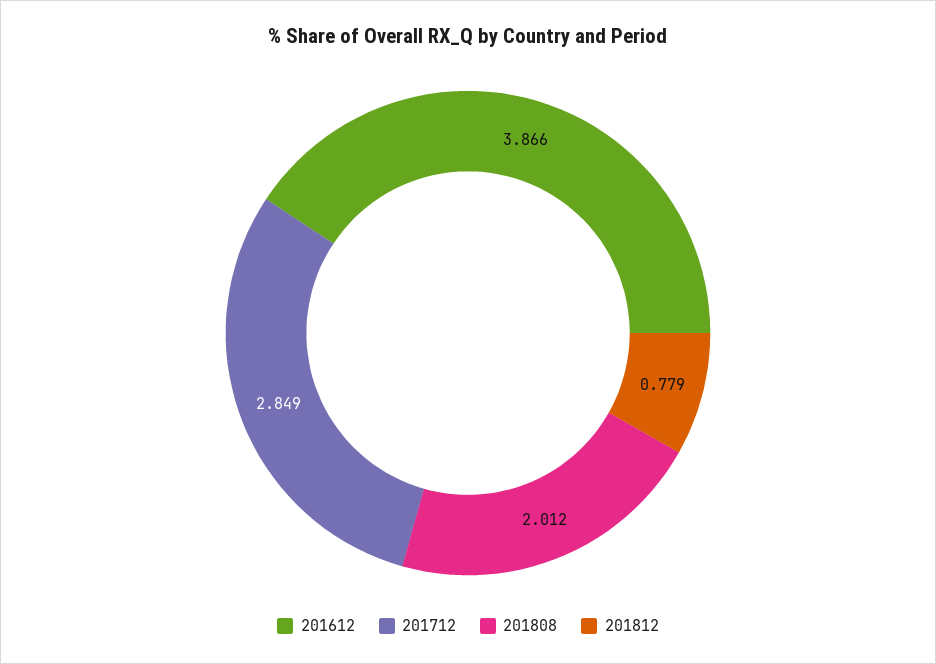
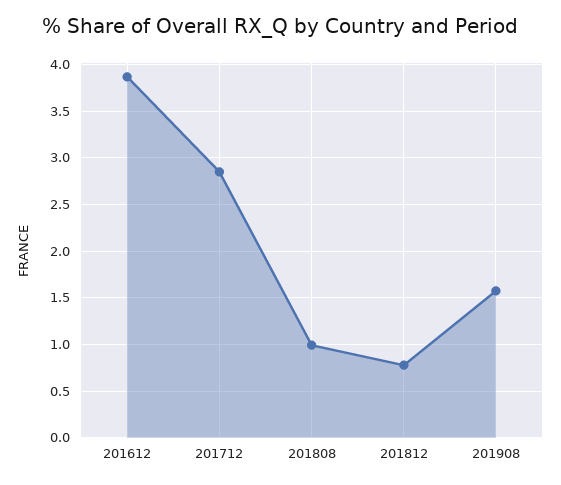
201808: 2.012 -> 1
201908: none -> 1.6

